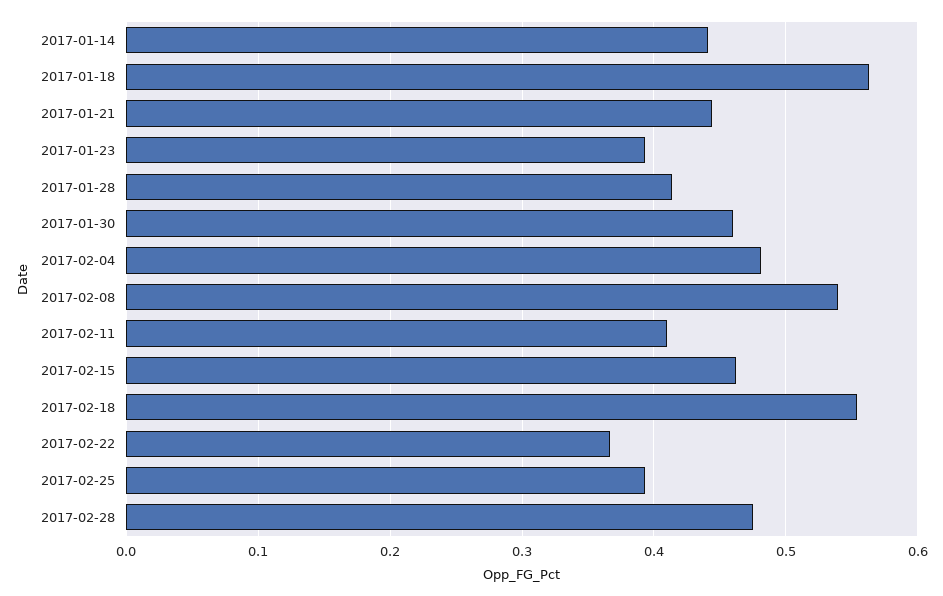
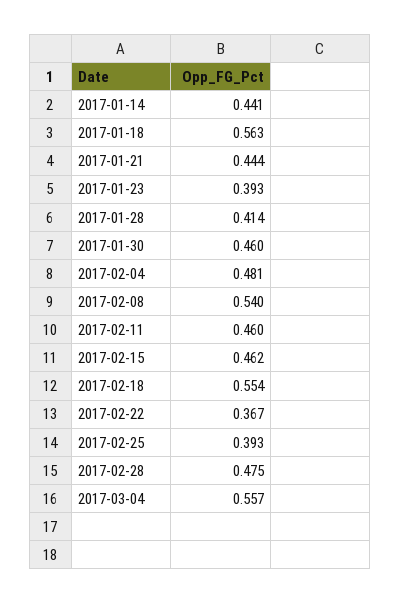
2017-02-11: 0.41 -> 0.46
2017-03-04: none -> 0.557

